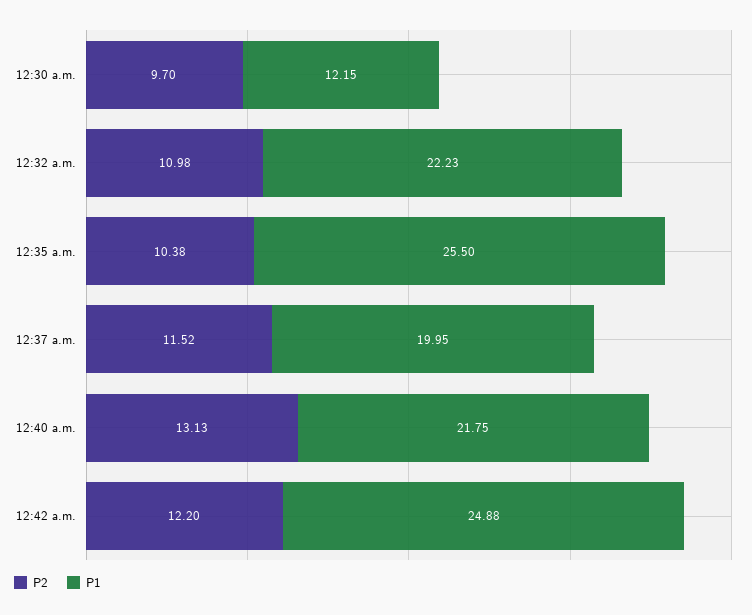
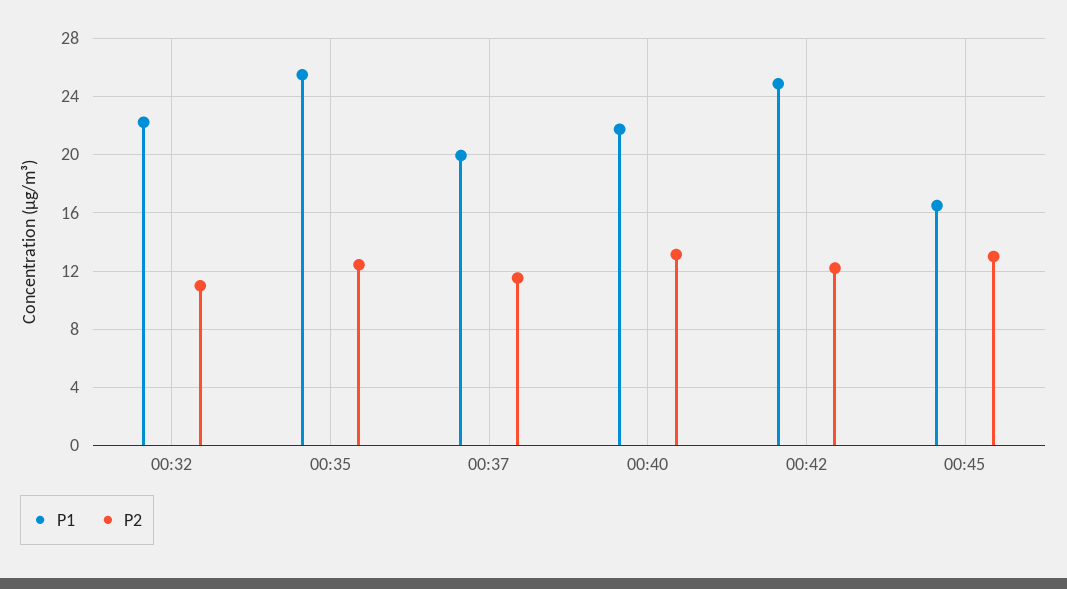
P2, 12:30 a.m.: 9.7 -> none
P1, 12:30 a.m.: 12.15 -> none
P2, 12:35 a.m.: 10.38 -> 12.5
P1, 00:45: none -> 16.5
P2, 00:45: none -> 13

